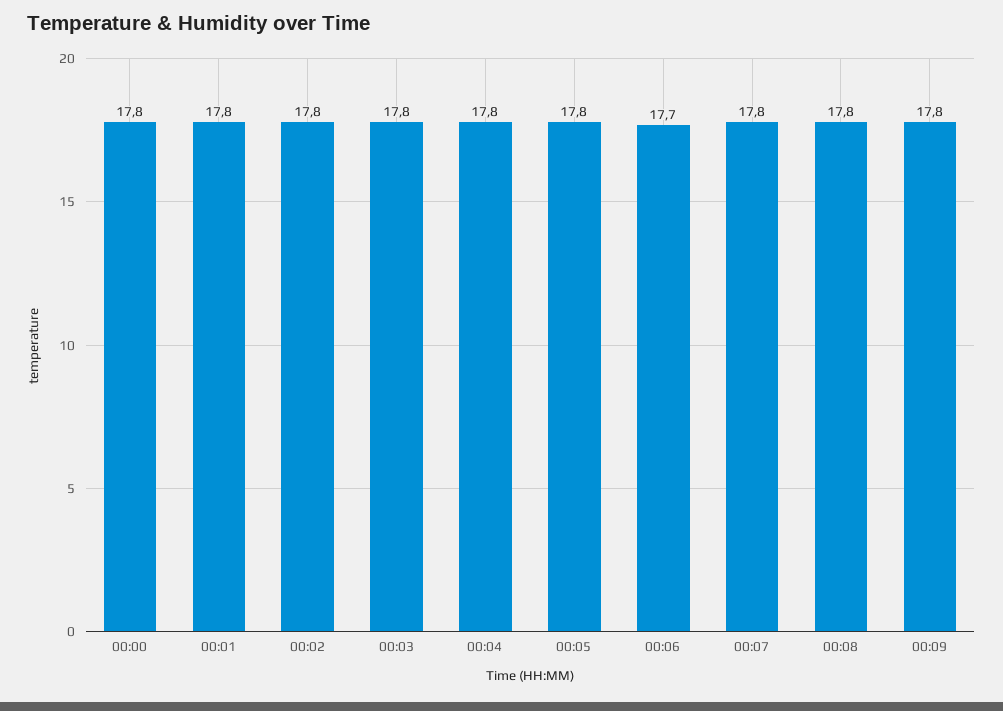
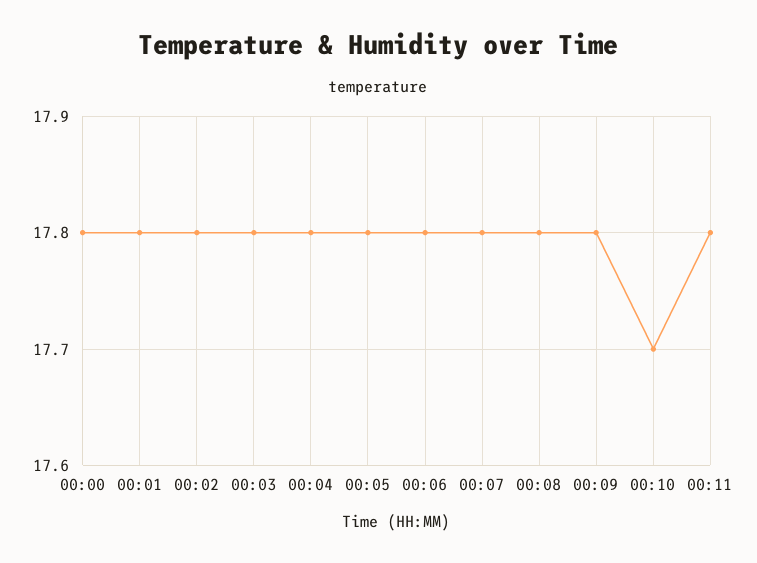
00:06: 17.7 -> 17.8
00:10: none -> 17.7
00:11: none -> 17.8

